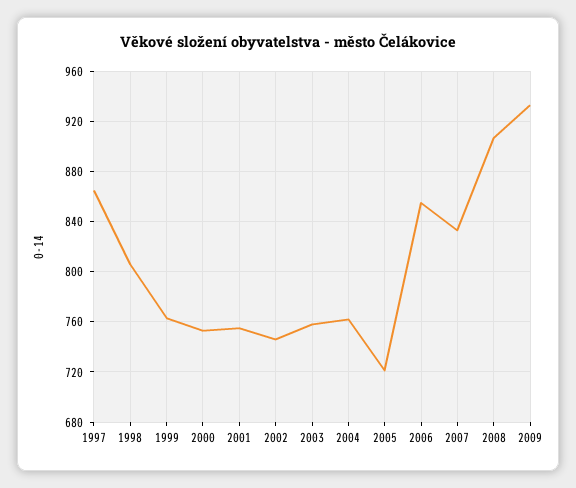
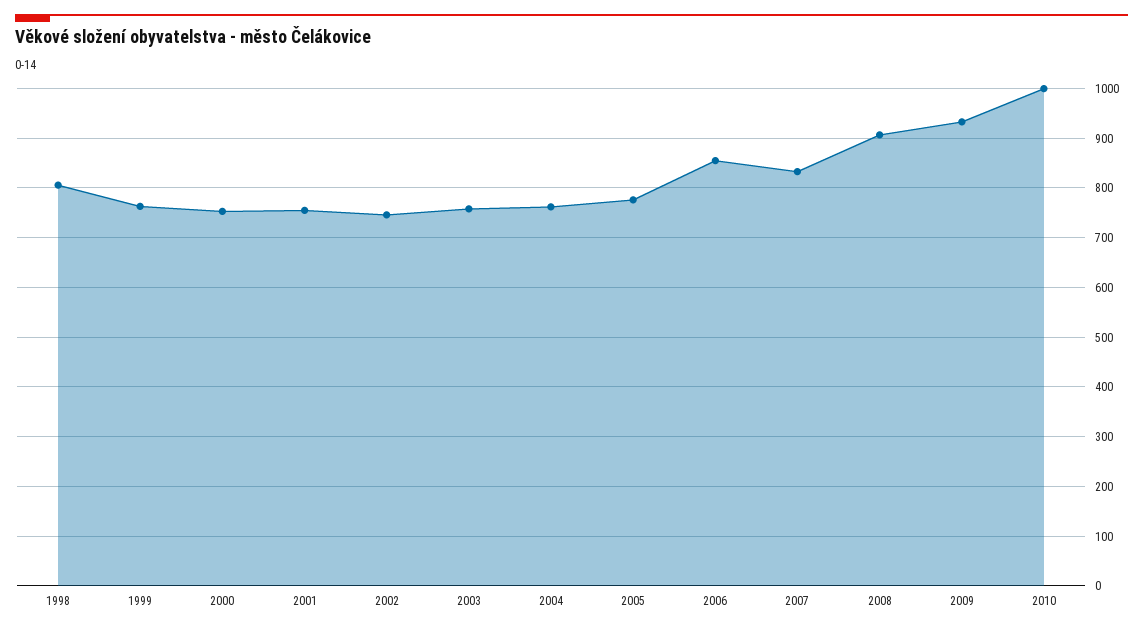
1997: 865 -> none
2005: 720 -> 780
2010: none -> 1000

